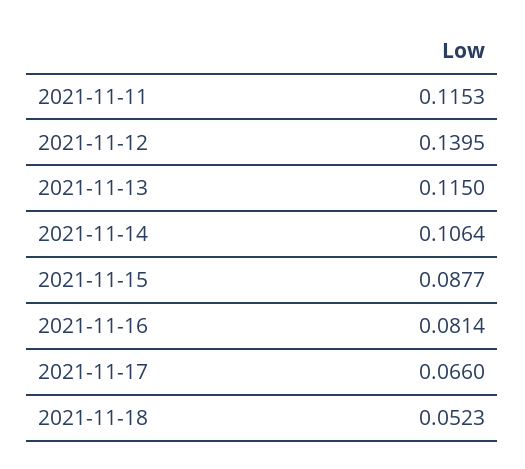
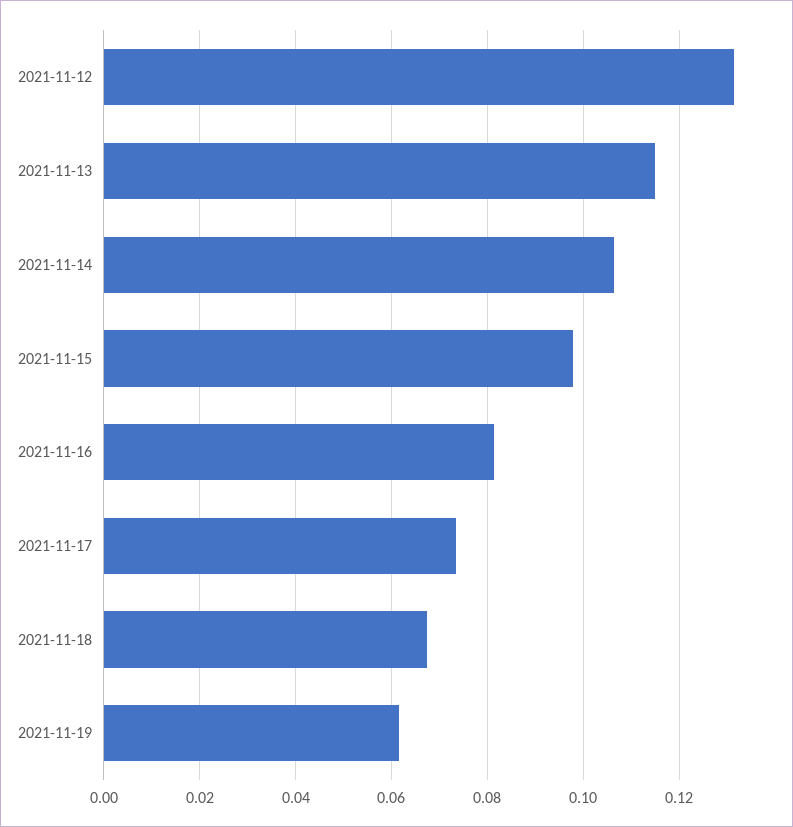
2021-11-11: 0.1153 -> none
2021-11-12: 0.1395 -> 0.132
2021-11-15: 0.0877 -> 0.098
2021-11-17: 0.066 -> 0.074
2021-11-18: 0.0523 -> 0.068
2021-11-19: none -> 0.062

